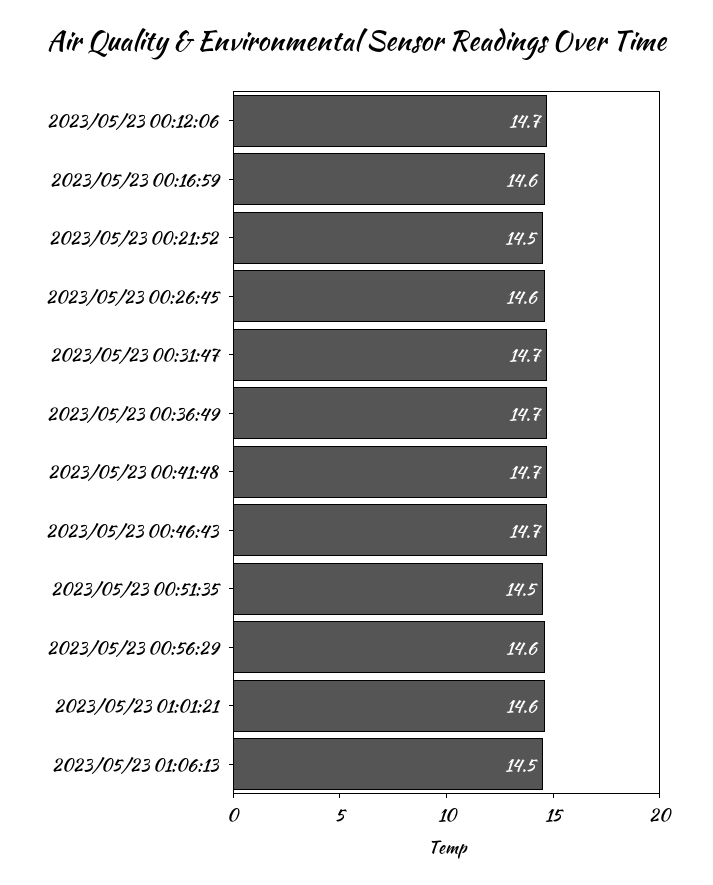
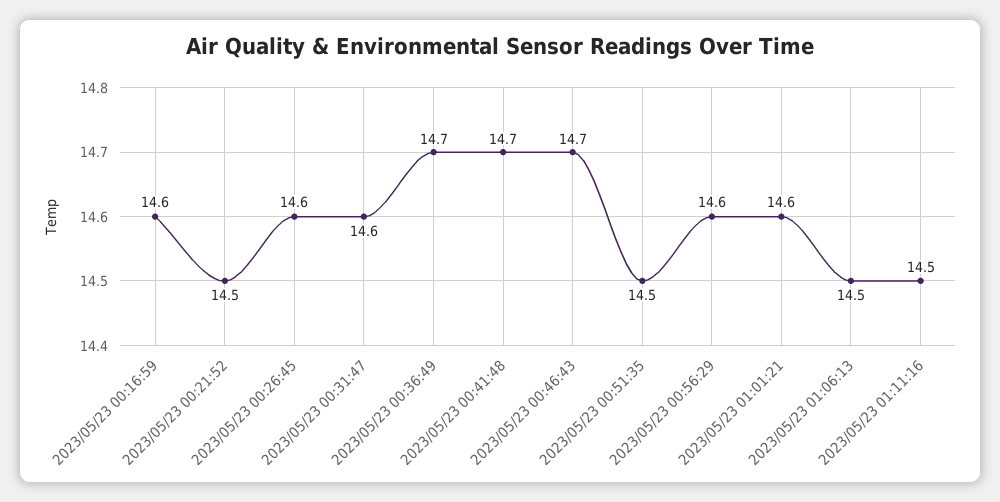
2023/05/23 00:12:06: 14.7 -> none
2023/05/23 00:31:47: 14.7 -> 14.6
2023/05/23 01:11:16: none -> 14.5

